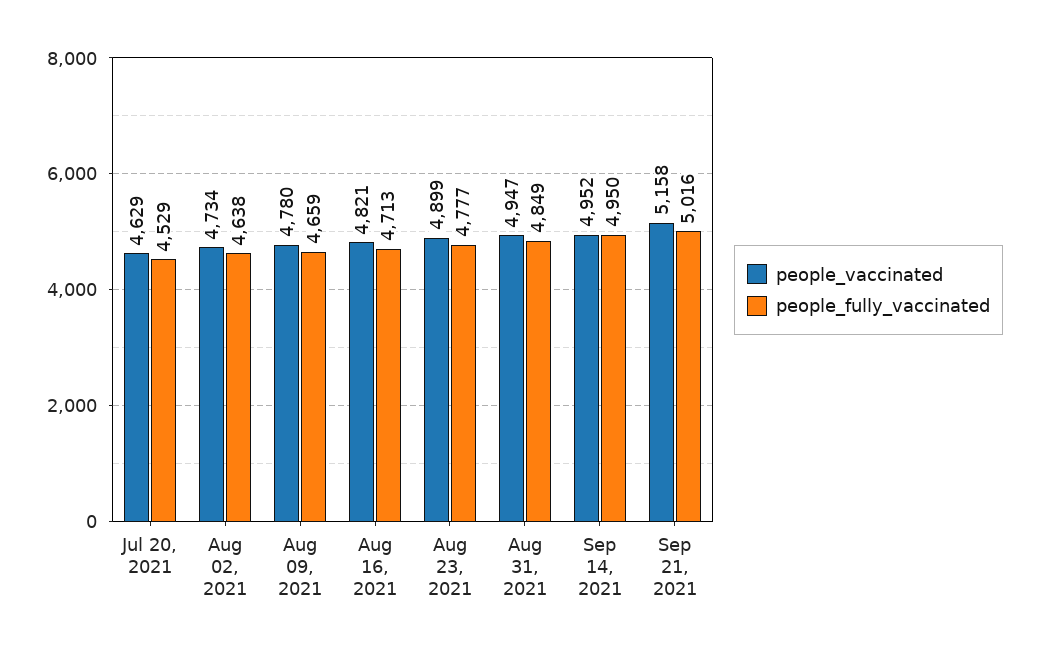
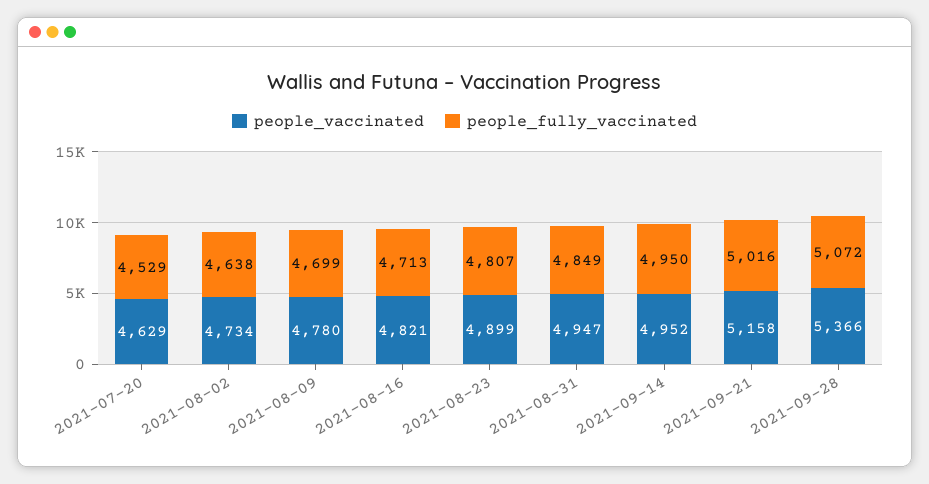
people_fully_vaccinated, Aug 09, 2021: 4659 -> 4699
people_fully_vaccinated, Aug 23, 2021: 4777 -> 4807
people_vaccinated, 2021-09-28: none -> 5366
people_fully_vaccinated, 2021-09-28: none -> 5072

